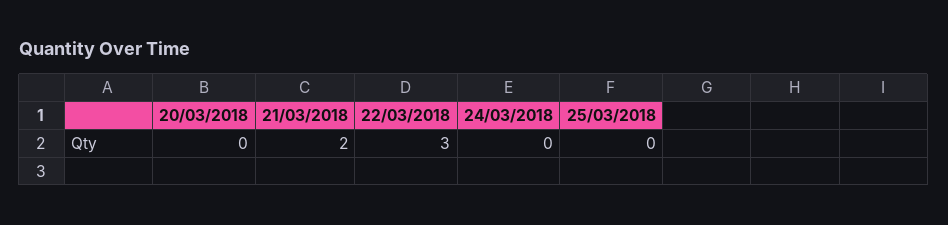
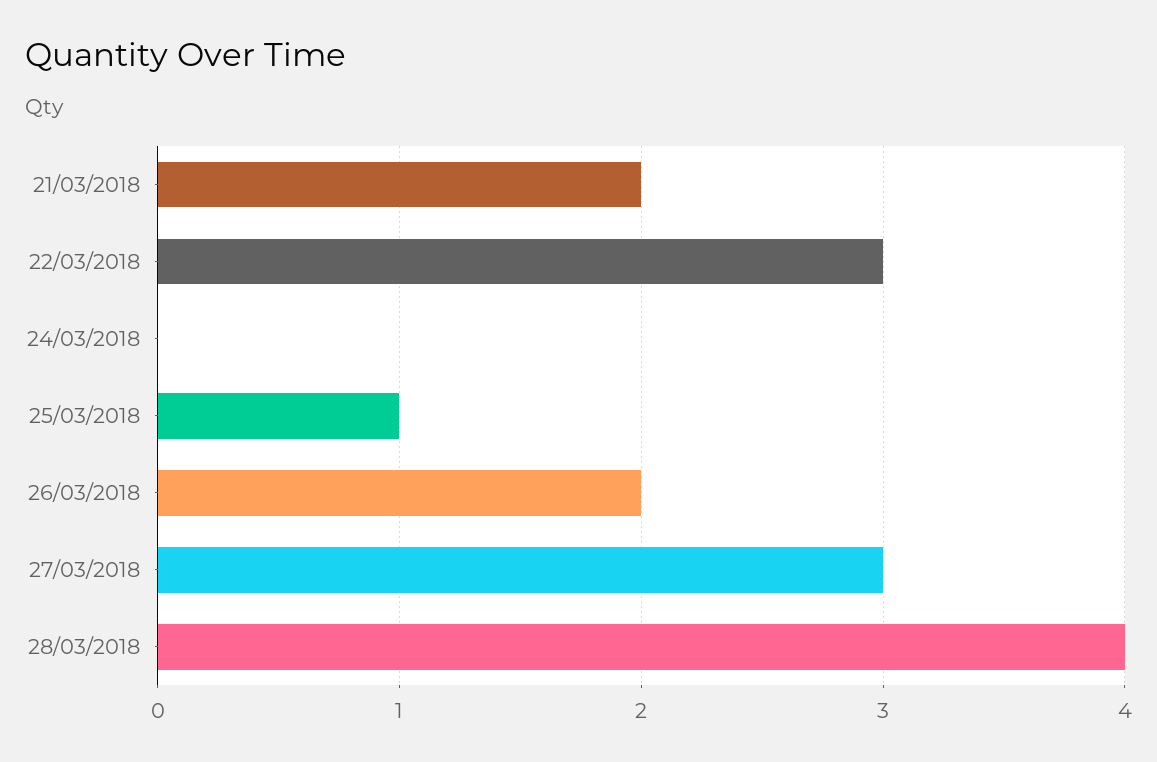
20/03/2018: 0 -> none
25/03/2018: 0 -> 1
26/03/2018: none -> 2
27/03/2018: none -> 3
28/03/2018: none -> 4

